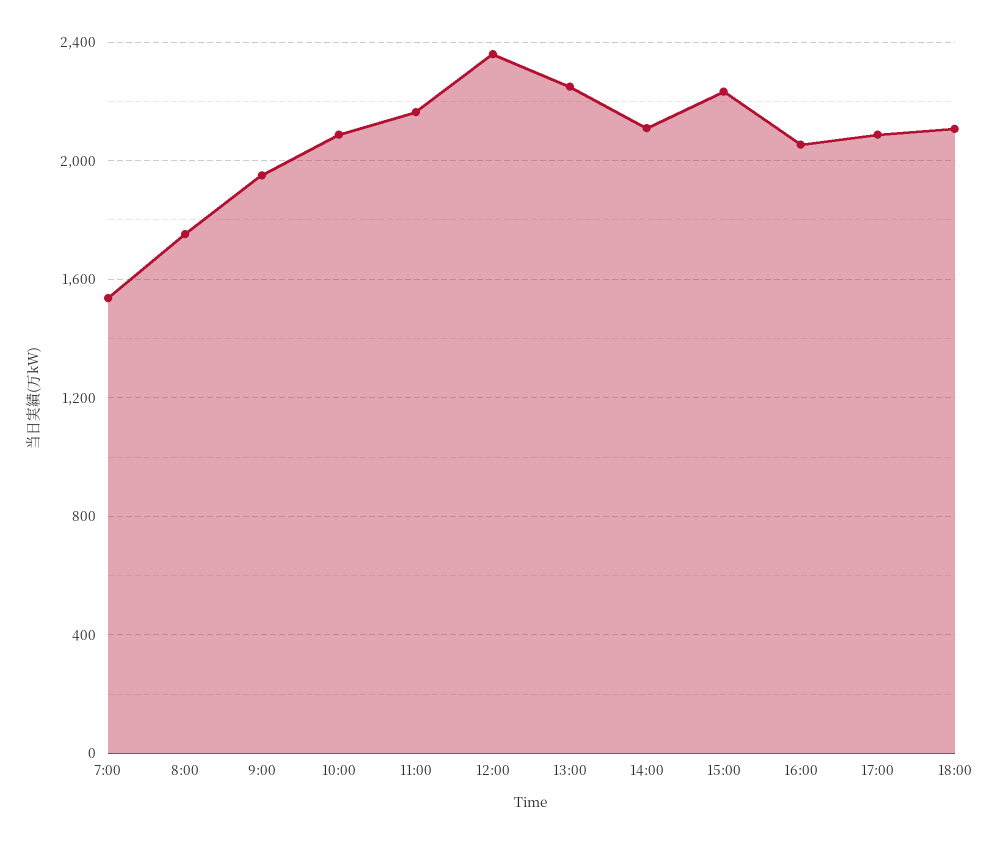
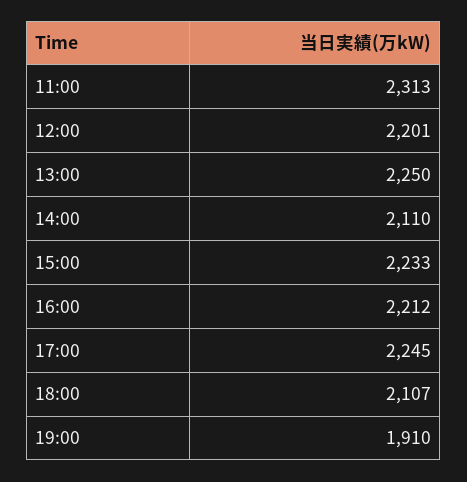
7:00: 1550 -> none
8:00: 1750 -> none
9:00: 1950 -> none
10:00: 2100 -> none
11:00: 2150 -> 2313
12:00: 2350 -> 2201
16:00: 2050 -> 2212
17:00: 2100 -> 2245
19:00: none -> 1910

